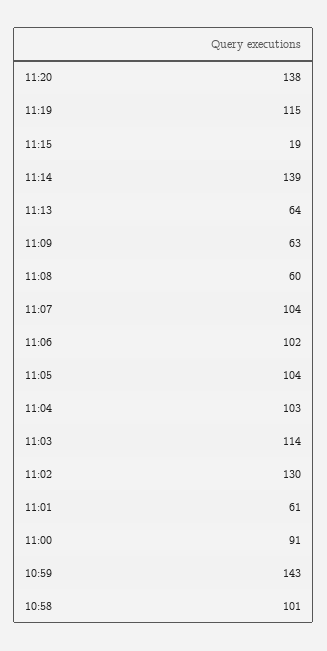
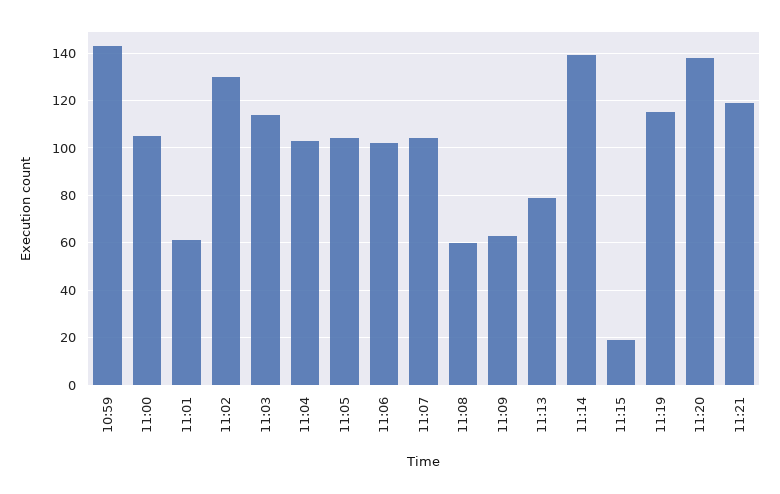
11:13: 64 -> 80
11:00: 91 -> 105
10:58: 101 -> none
11:21: none -> 120

